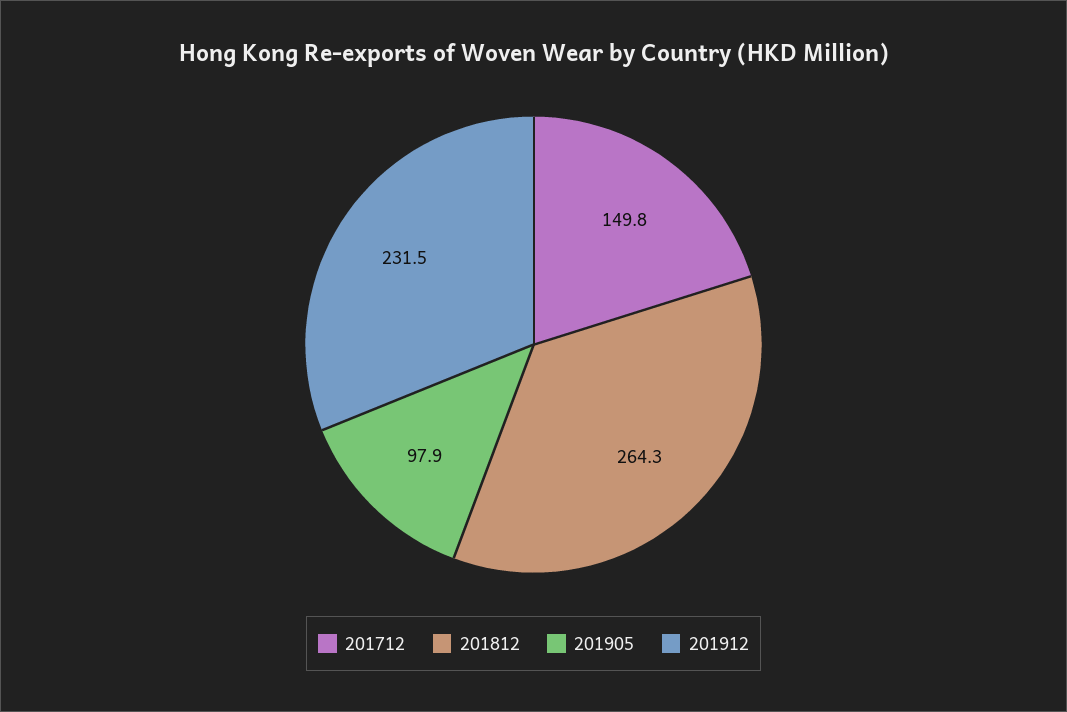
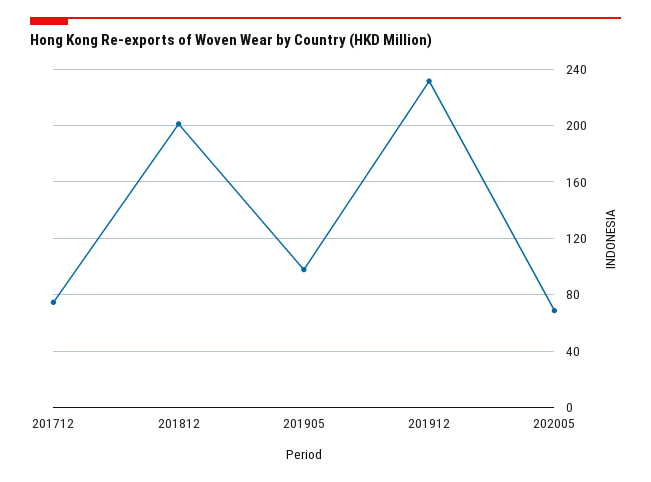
201712: 149.8 -> 75
201812: 264.3 -> 200
202005: none -> 70

